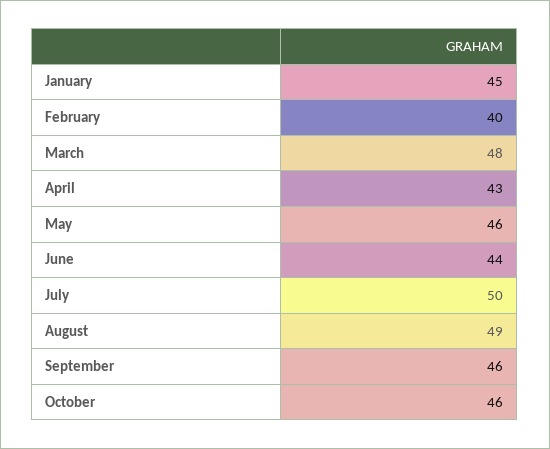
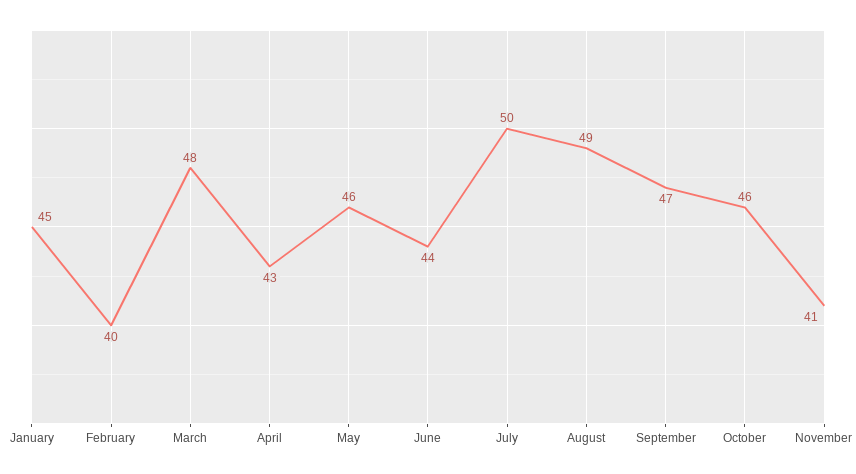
September: 46 -> 47
November: none -> 41

